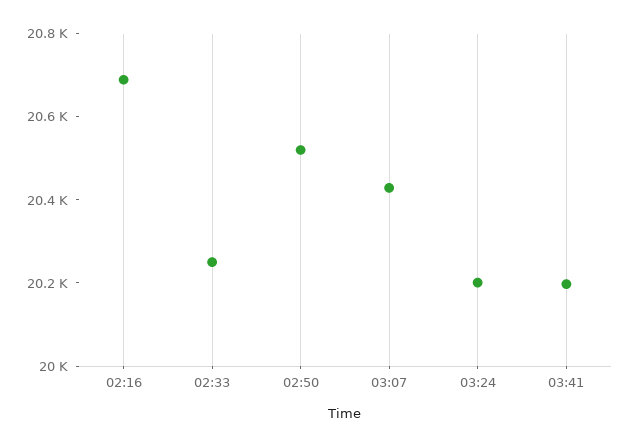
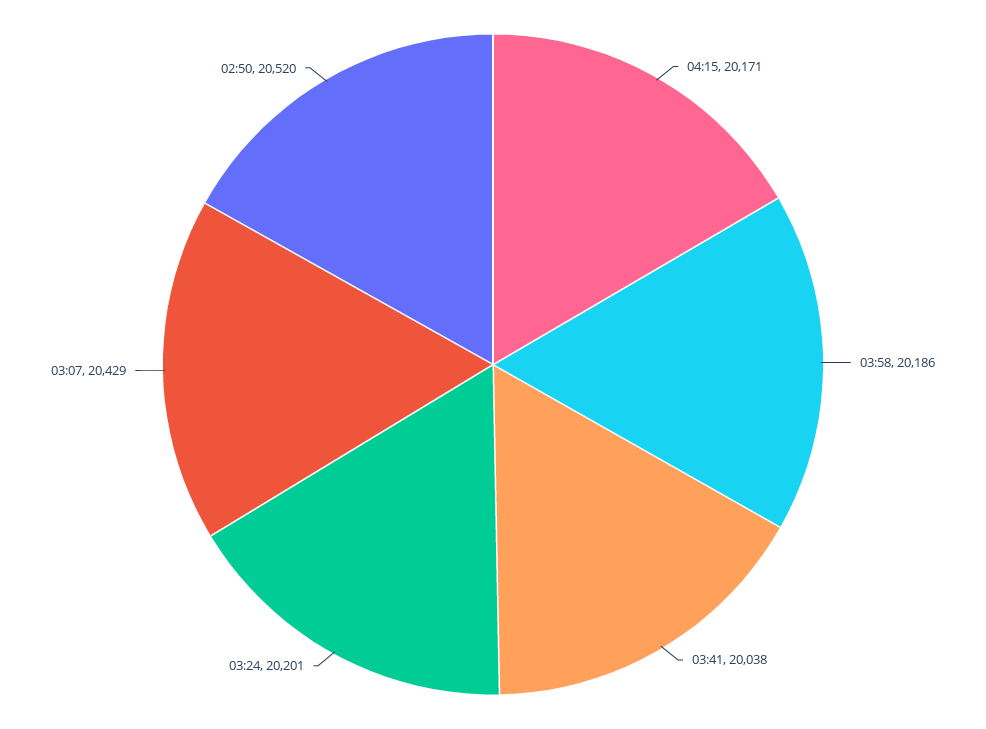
02:16: 20700 -> none
02:33: 20250 -> none
03:41: 20200 -> 20038
04:15: none -> 20171
03:58: none -> 20186

